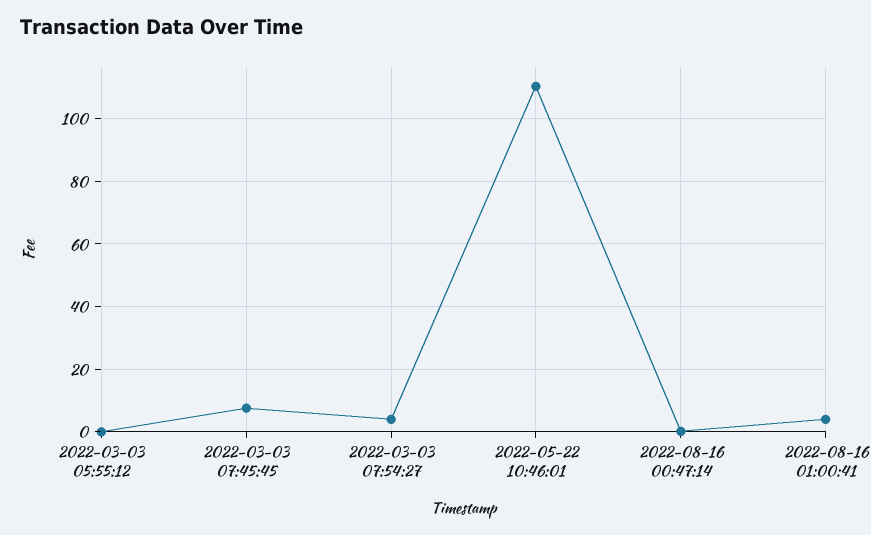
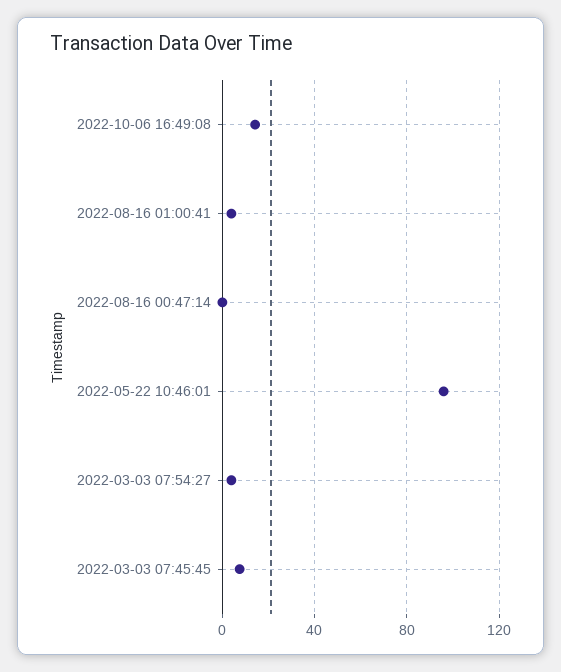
2022-03-03 05:55:12: 0 -> none
2022-05-22 10:46:01: 110 -> 95
2022-10-06 16:49:08: none -> 15

